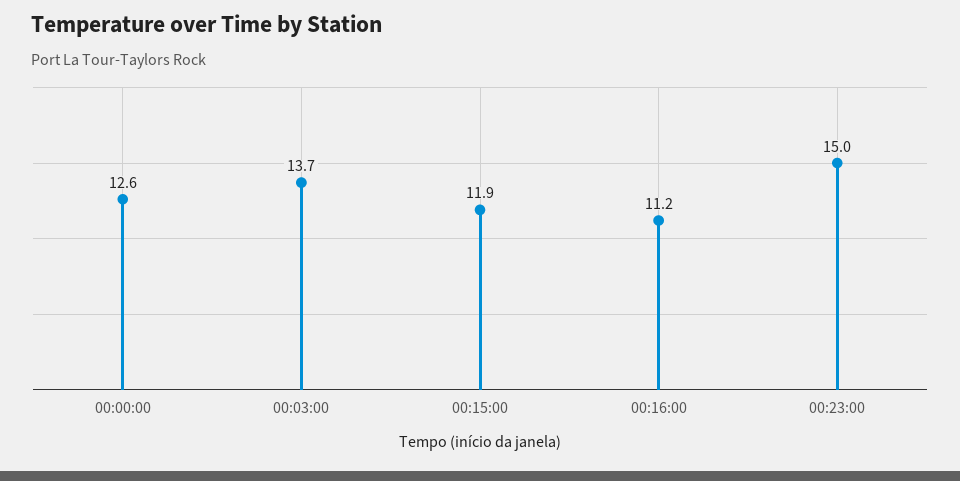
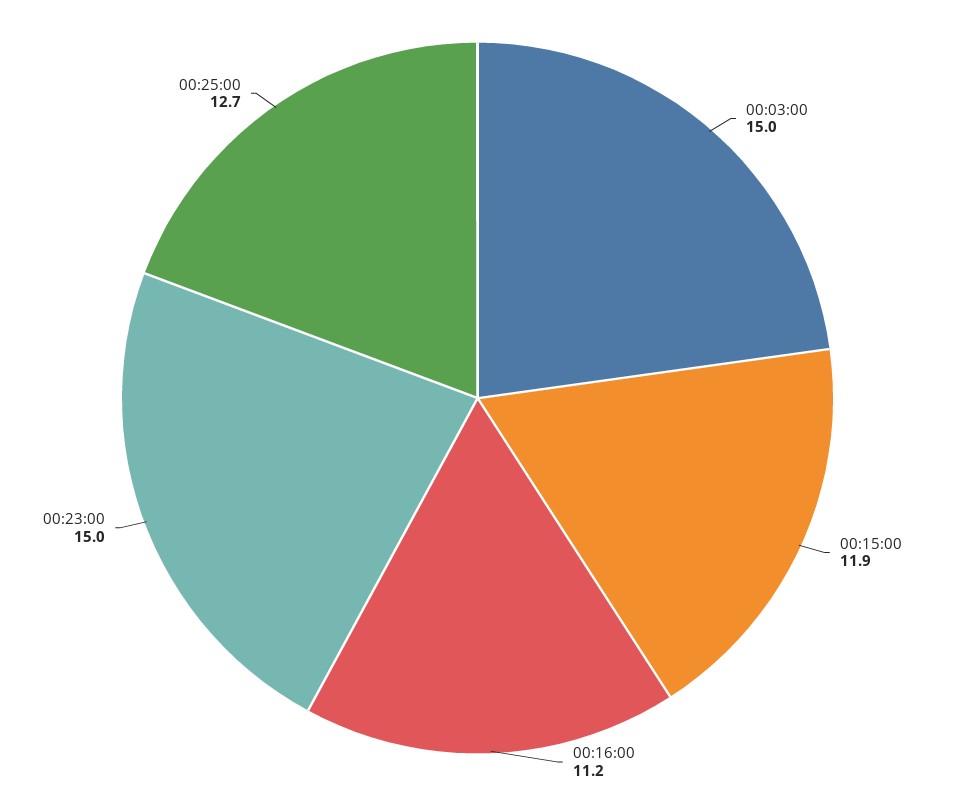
00:00:00: 12.6 -> none
00:03:00: 13.7 -> 15
00:25:00: none -> 12.7

